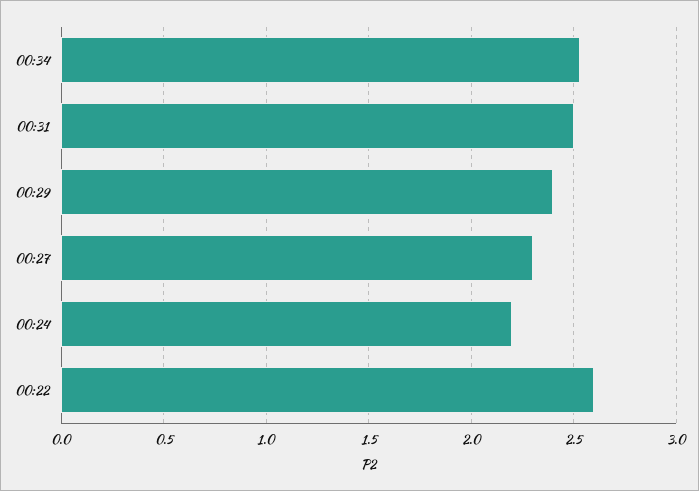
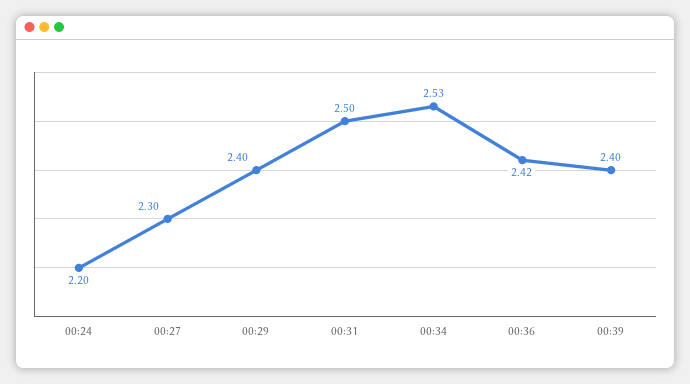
00:22: 2.6 -> none
00:36: none -> 2.42
00:39: none -> 2.4

